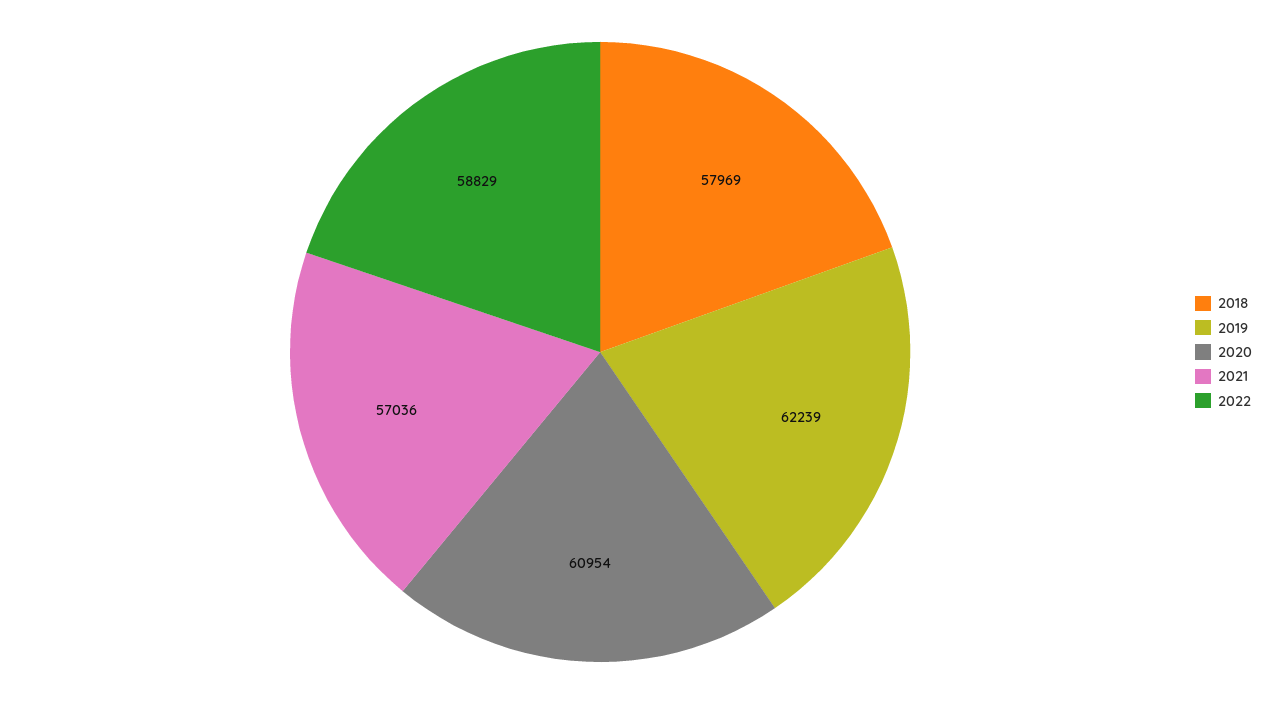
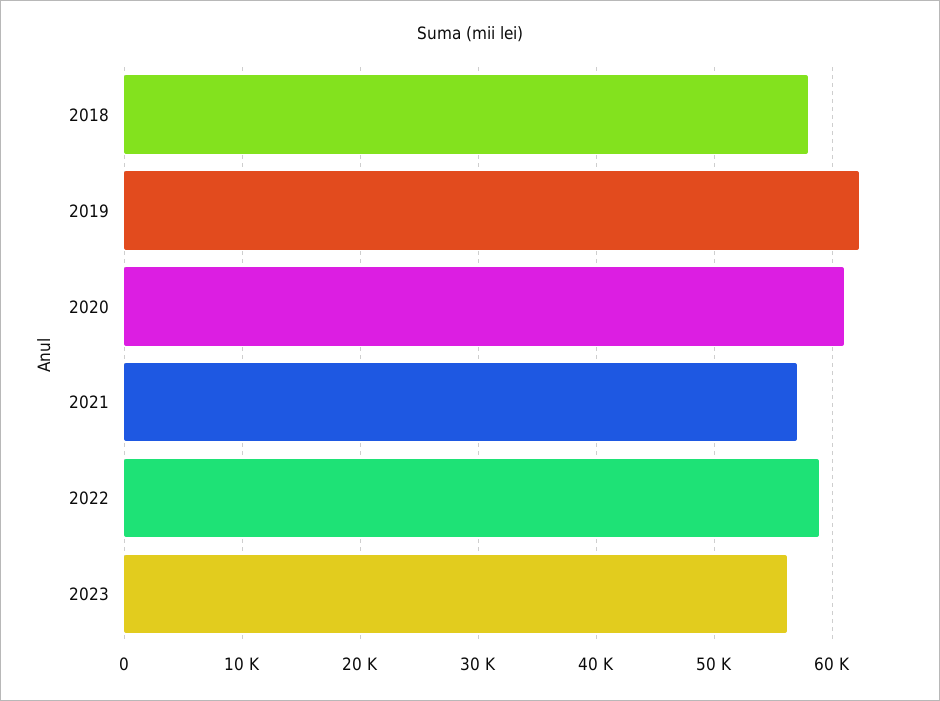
2023: none -> 56000

